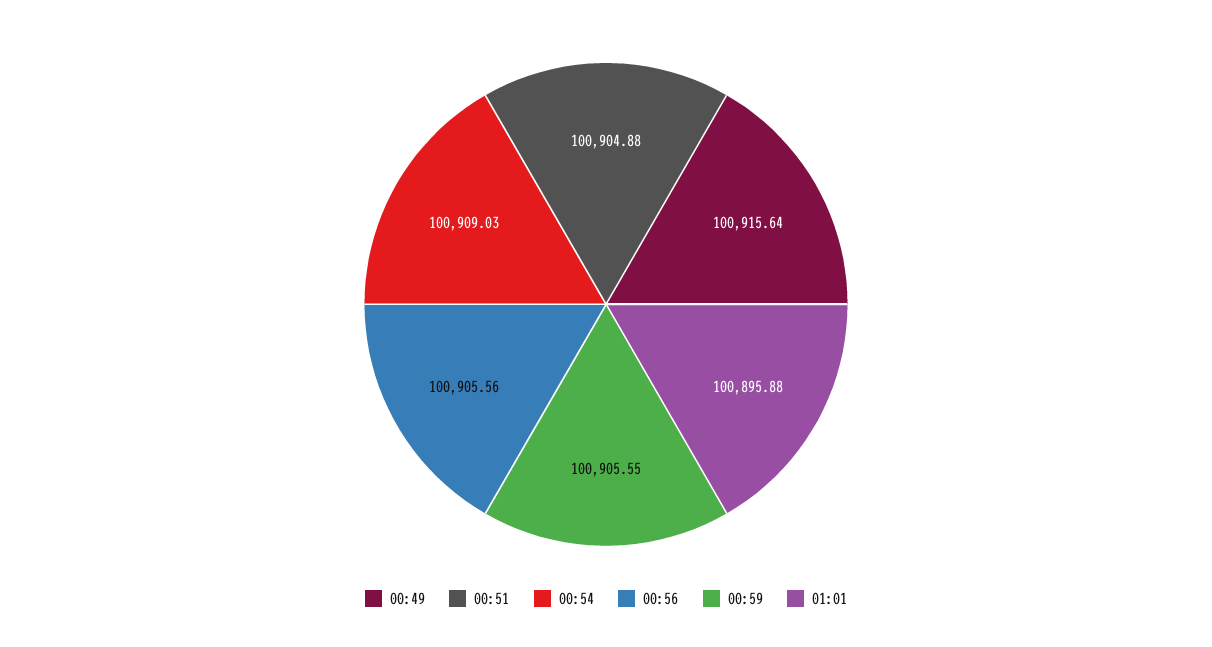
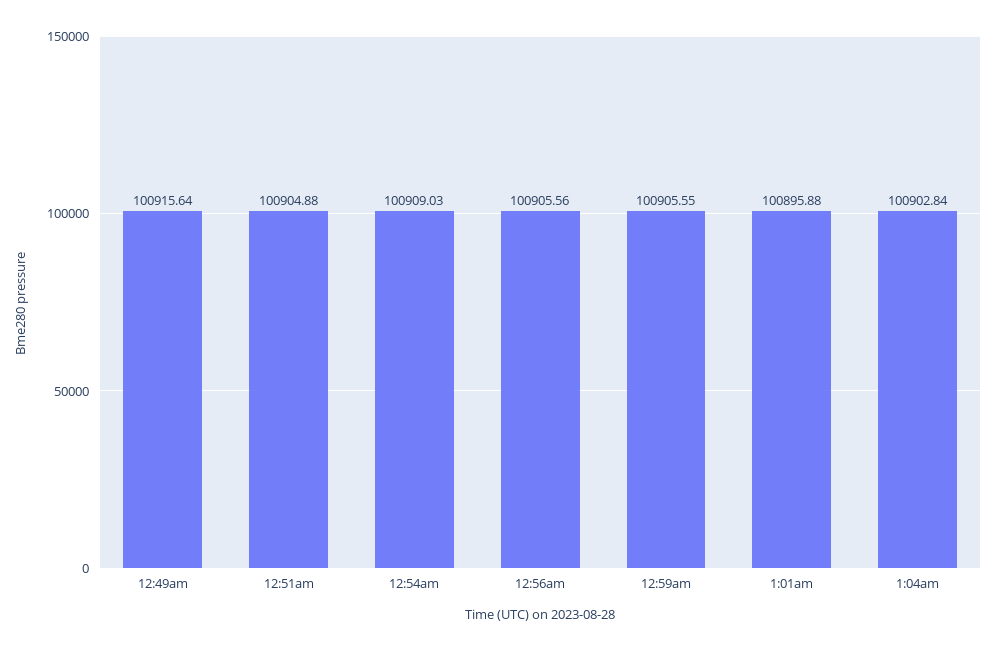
1:04am: none -> 100902.84

